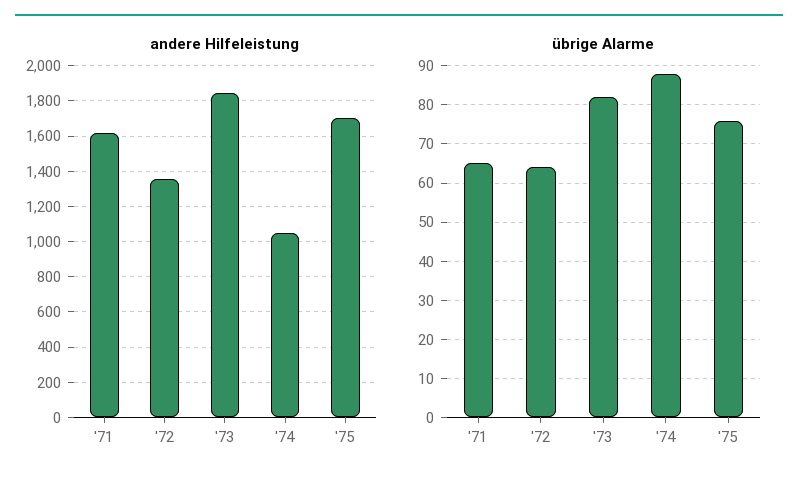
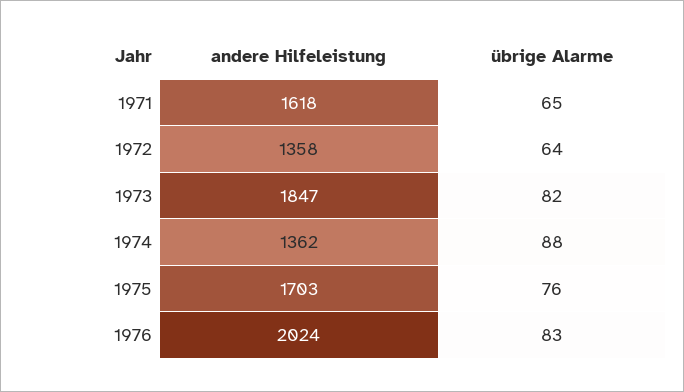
andere Hilfeleistung, '74: 1050 -> 1362
andere Hilfeleistung, 1976: none -> 2024
übrige Alarme, 1976: none -> 83

